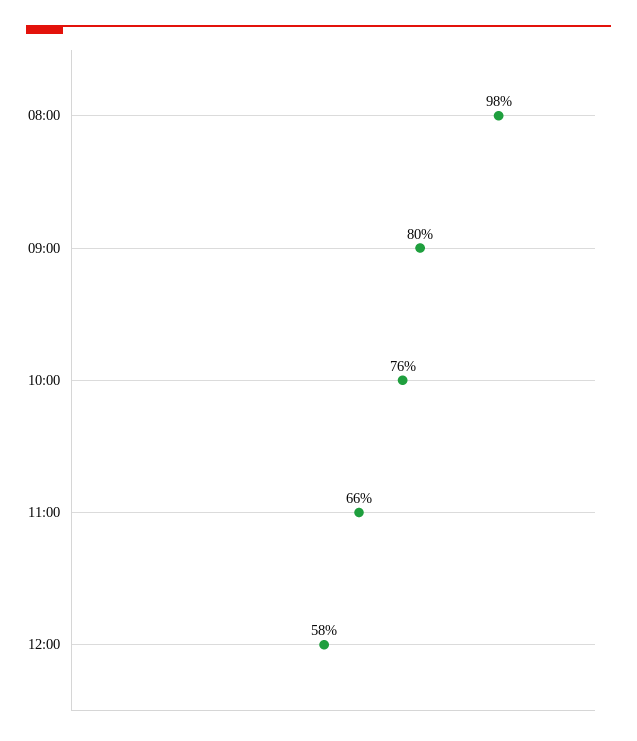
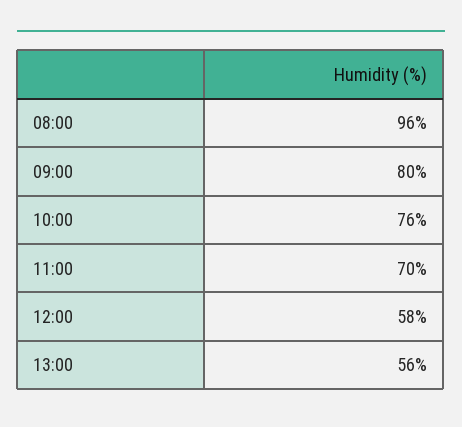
08:00: 98 -> 96
11:00: 66 -> 70
13:00: none -> 56

